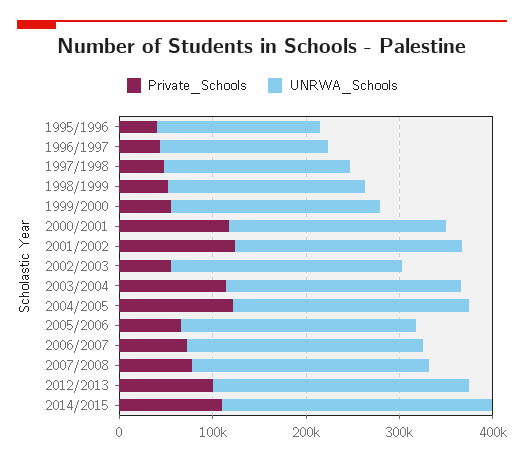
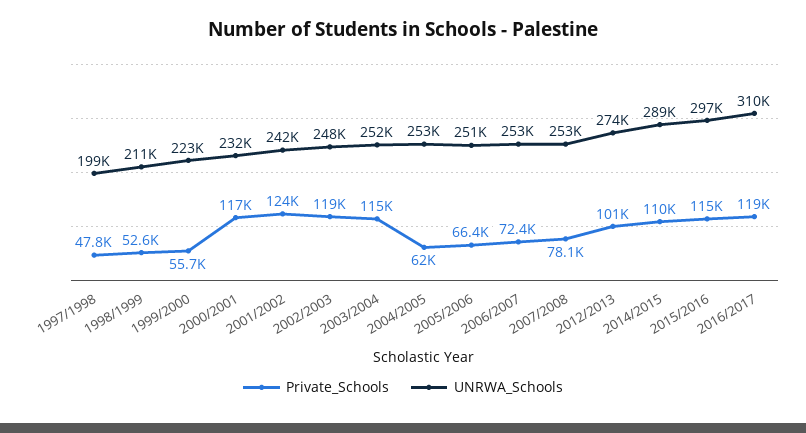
Private_Schools, 1995/1996: 40000 -> none
UNRWA_Schools, 1995/1996: 180000 -> none
Private_Schools, 1996/1997: 40000 -> none
UNRWA_Schools, 1996/1997: 180000 -> none
Private_Schools, 2002/2003: 60000 -> 119000
Private_Schools, 2004/2005: 120000 -> 62000
Private_Schools, 2015/2016: none -> 115000
UNRWA_Schools, 2015/2016: none -> 297000
Private_Schools, 2016/2017: none -> 119000
UNRWA_Schools, 2016/2017: none -> 310000

